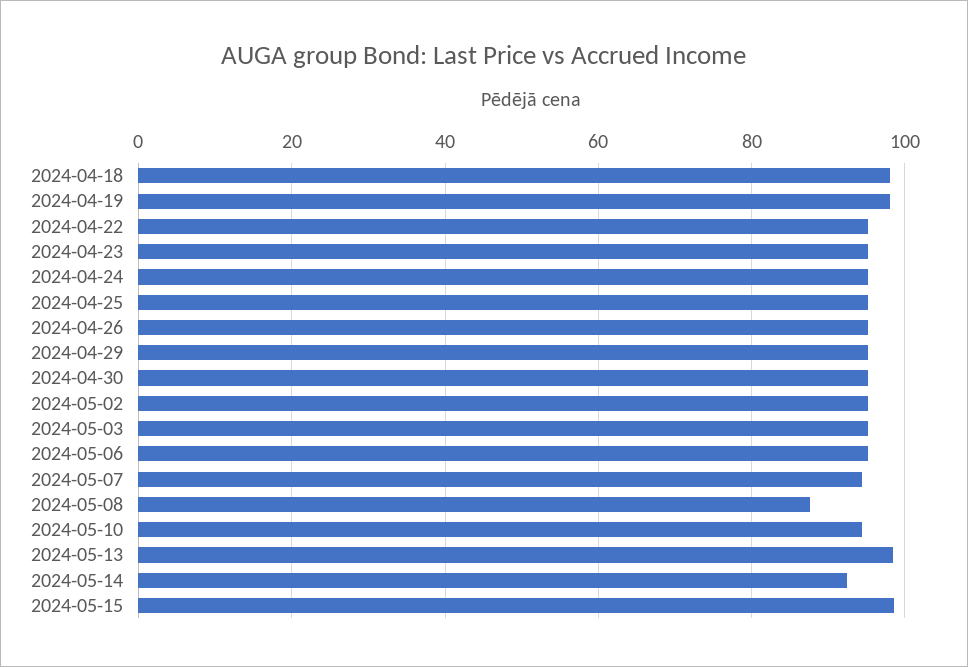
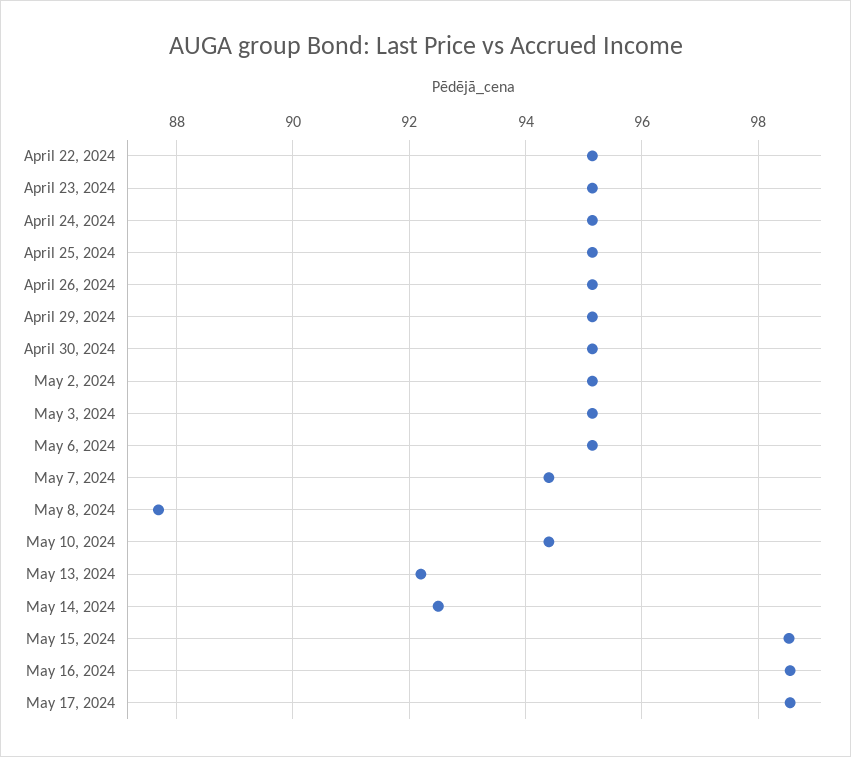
2024-04-18: 98 -> none
2024-04-19: 98 -> none
2024-05-13: 98 -> 92.2
May 16, 2024: none -> 98.6
May 17, 2024: none -> 98.6

